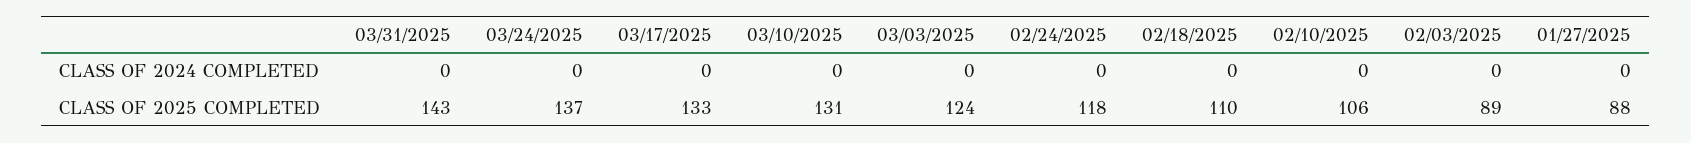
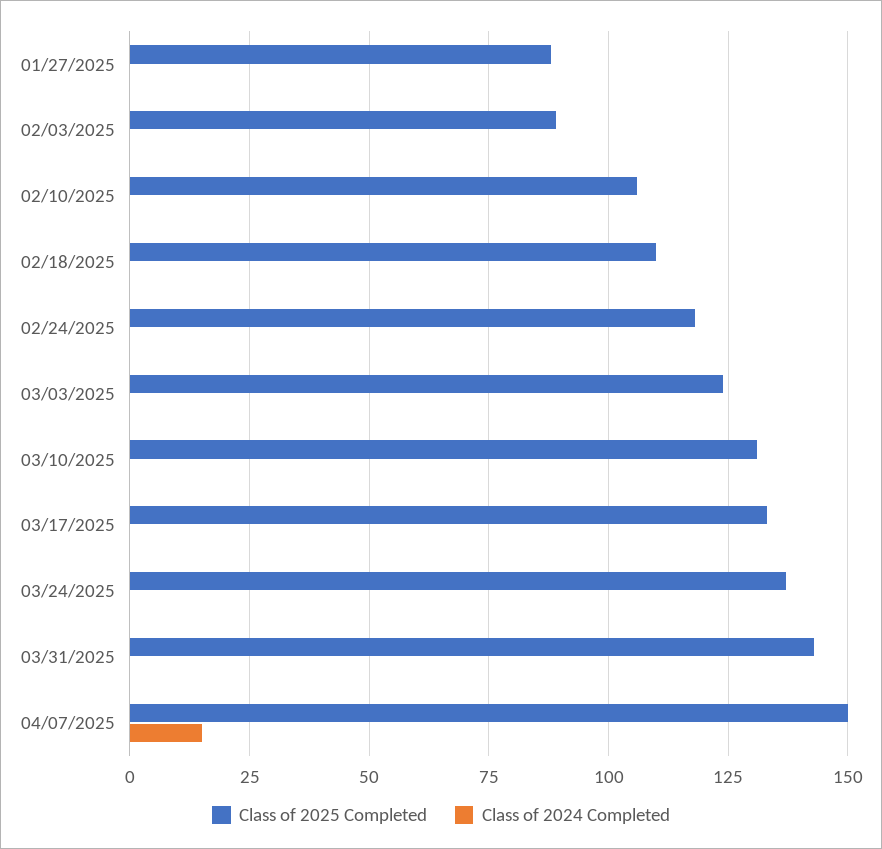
CLASS OF 2025 COMPLETED, 04/07/2025: none -> 150
CLASS OF 2024 COMPLETED, 04/07/2025: none -> 15

